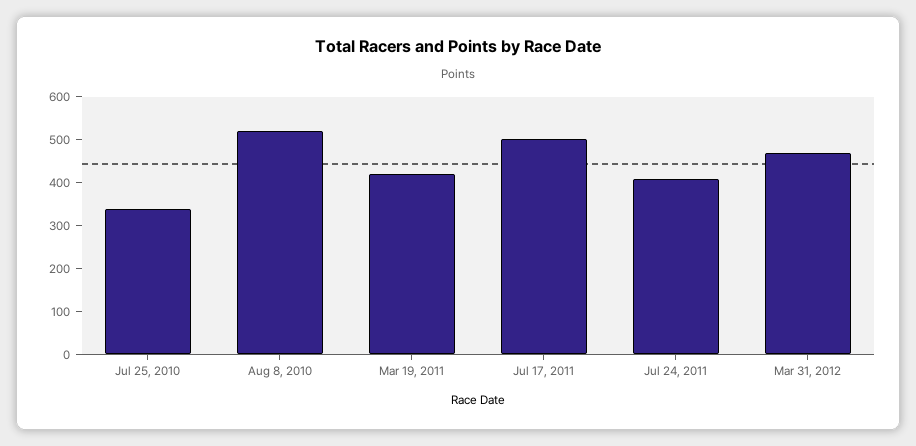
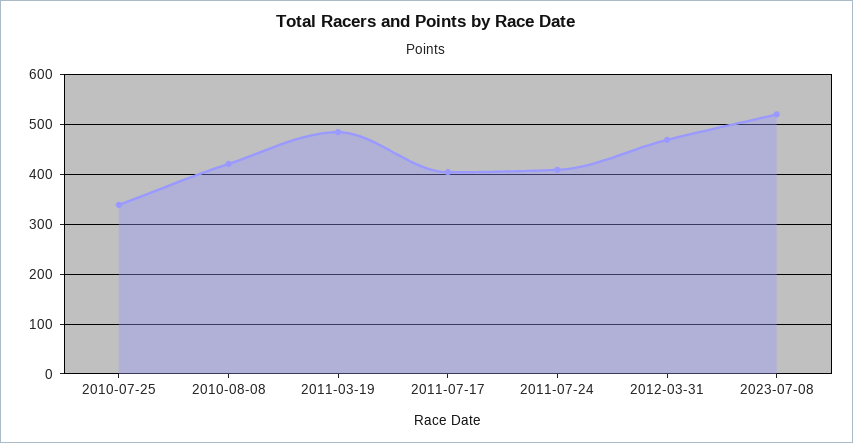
Aug 8, 2010: 520 -> 420
Mar 19, 2011: 420 -> 480
Jul 17, 2011: 500 -> 400
2023-07-08: none -> 520

